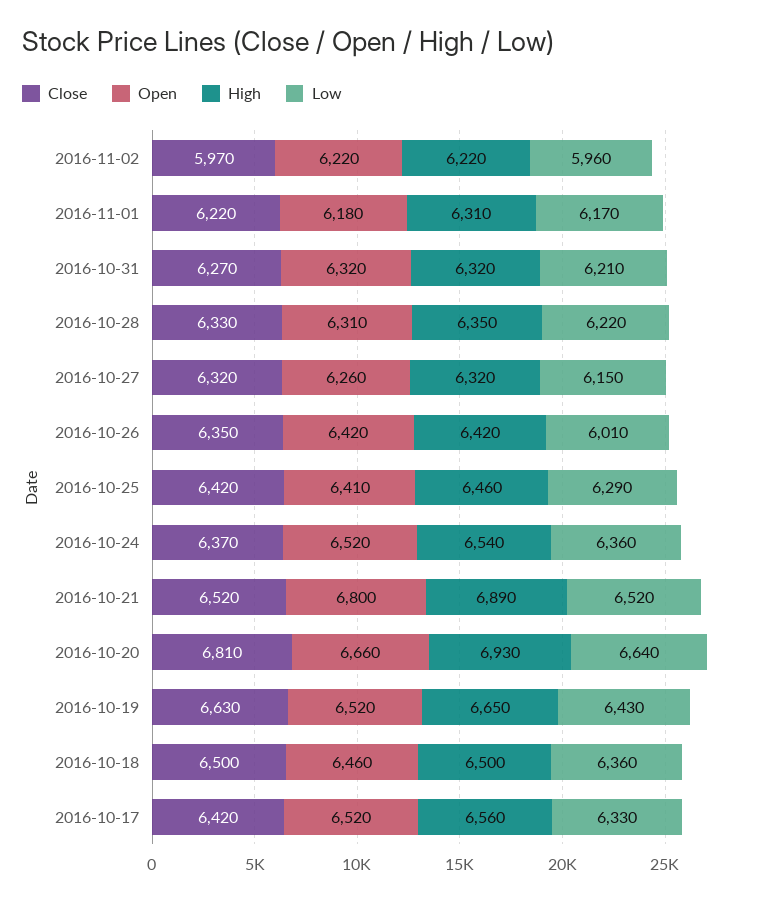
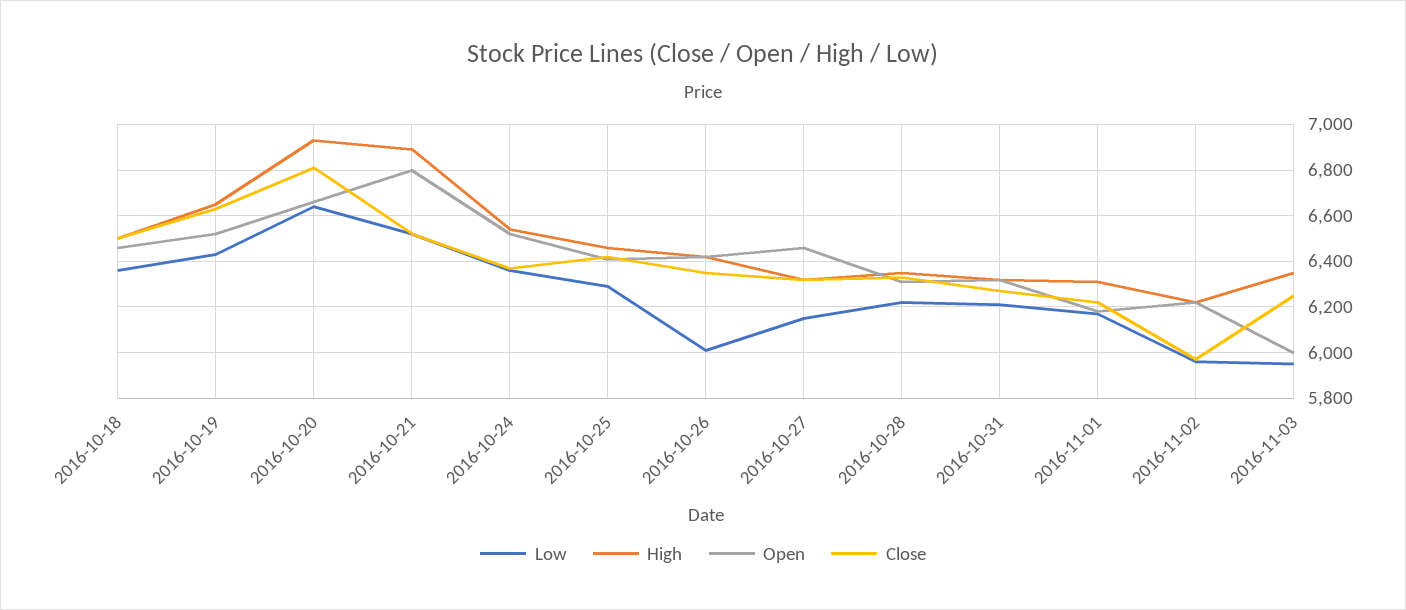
Open, 2016-10-27: 6260 -> 6450
Close, 2016-10-17: 6420 -> none
Open, 2016-10-17: 6520 -> none
High, 2016-10-17: 6560 -> none
Low, 2016-10-17: 6330 -> none
Low, 2016-11-03: none -> 5950
High, 2016-11-03: none -> 6350
Open, 2016-11-03: none -> 6000
Close, 2016-11-03: none -> 6250

